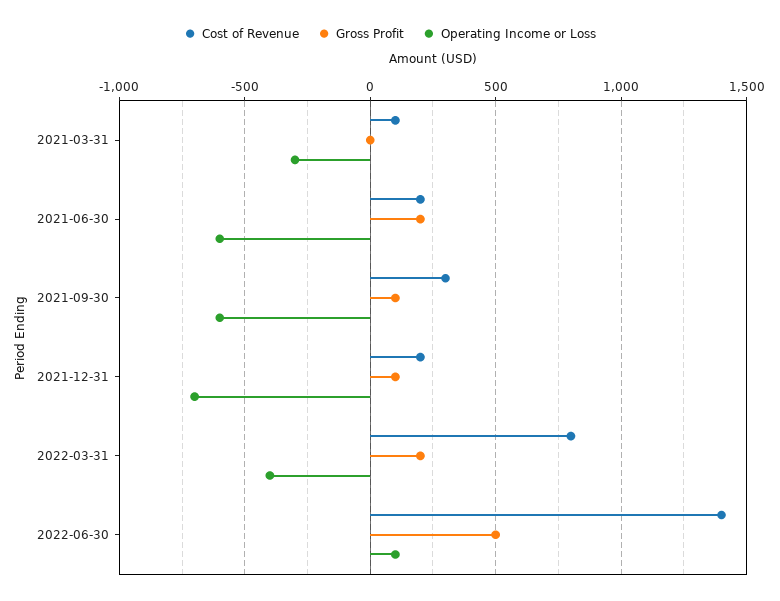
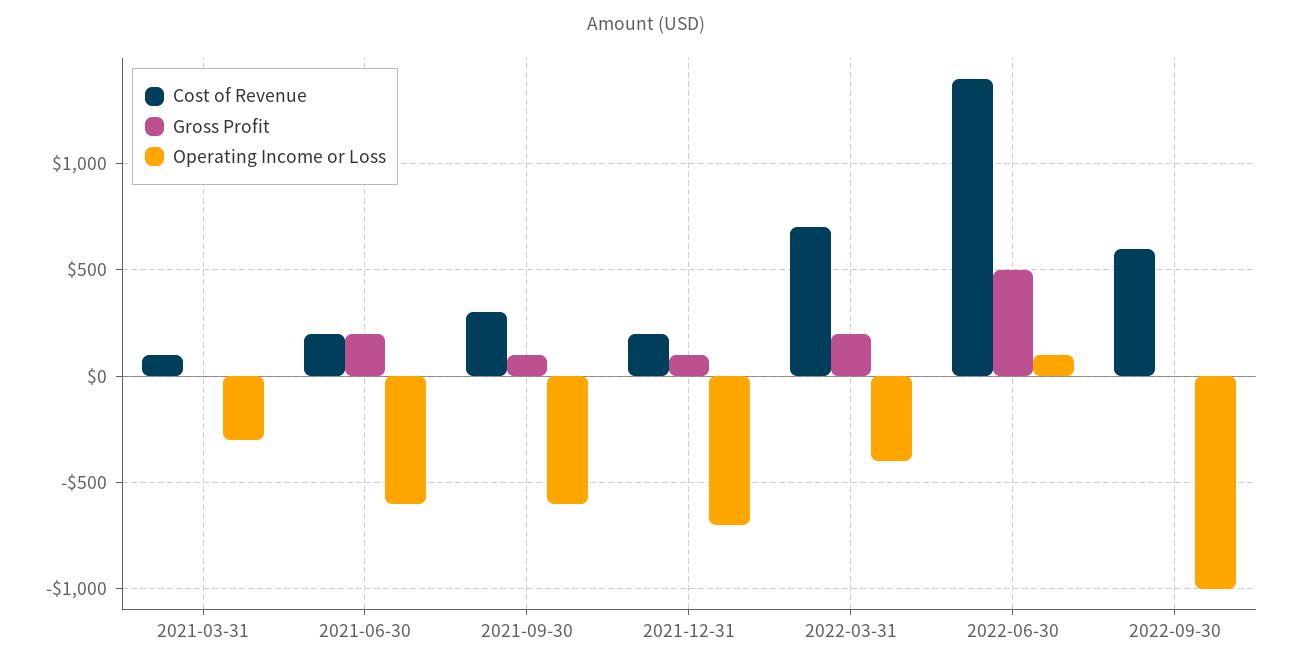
Cost of Revenue, 2022-03-31: 800 -> 700
Cost of Revenue, 2022-09-30: none -> 600
Gross Profit, 2022-09-30: none -> 0
Operating Income or Loss, 2022-09-30: none -> -1000

